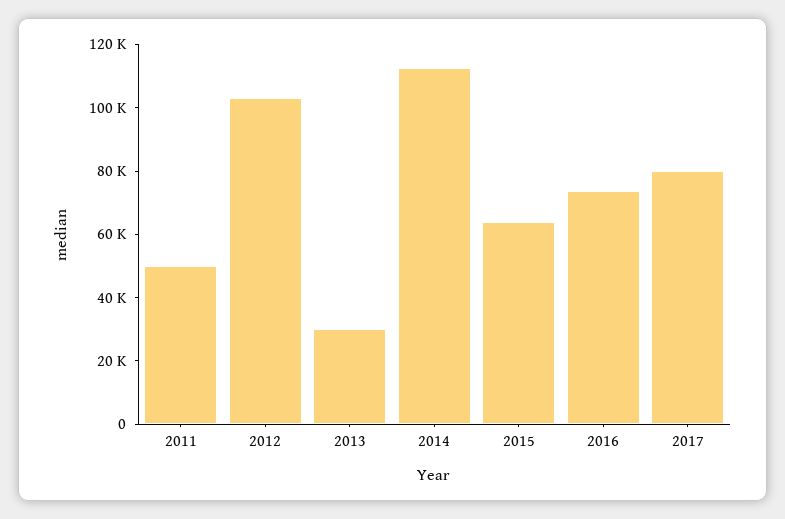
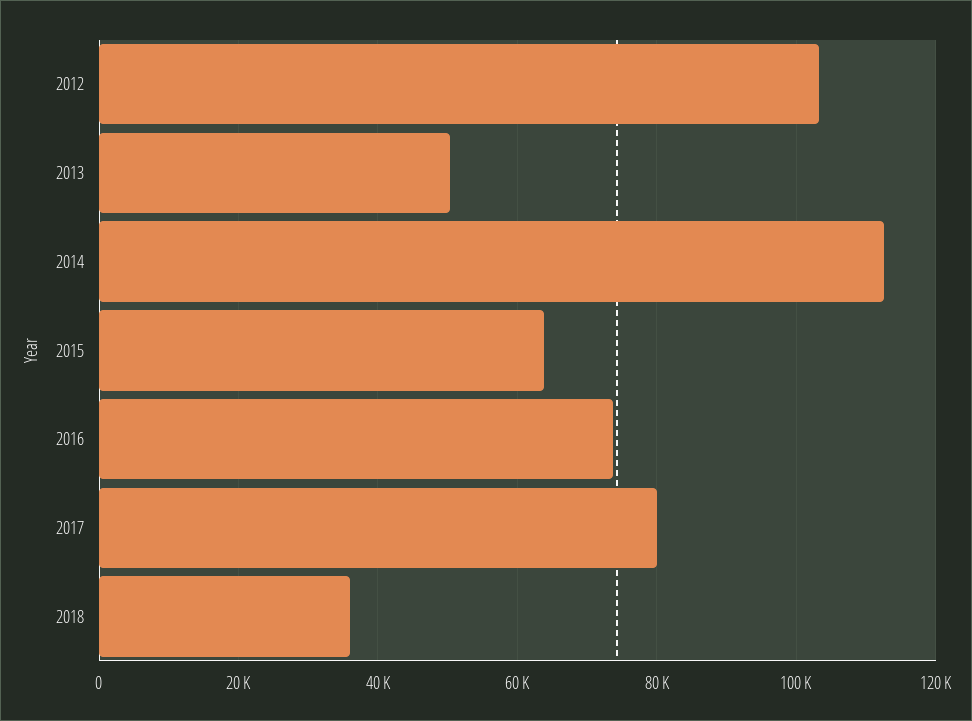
2011: 50000 -> none
2013: 30000 -> 50000
2018: none -> 36000

